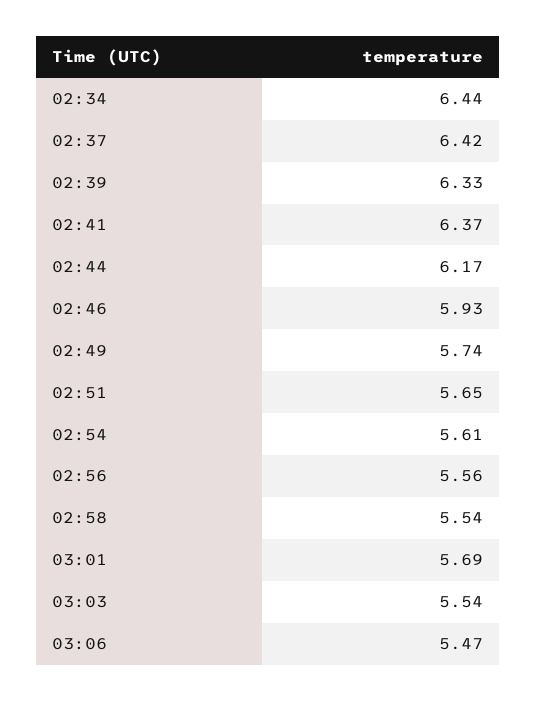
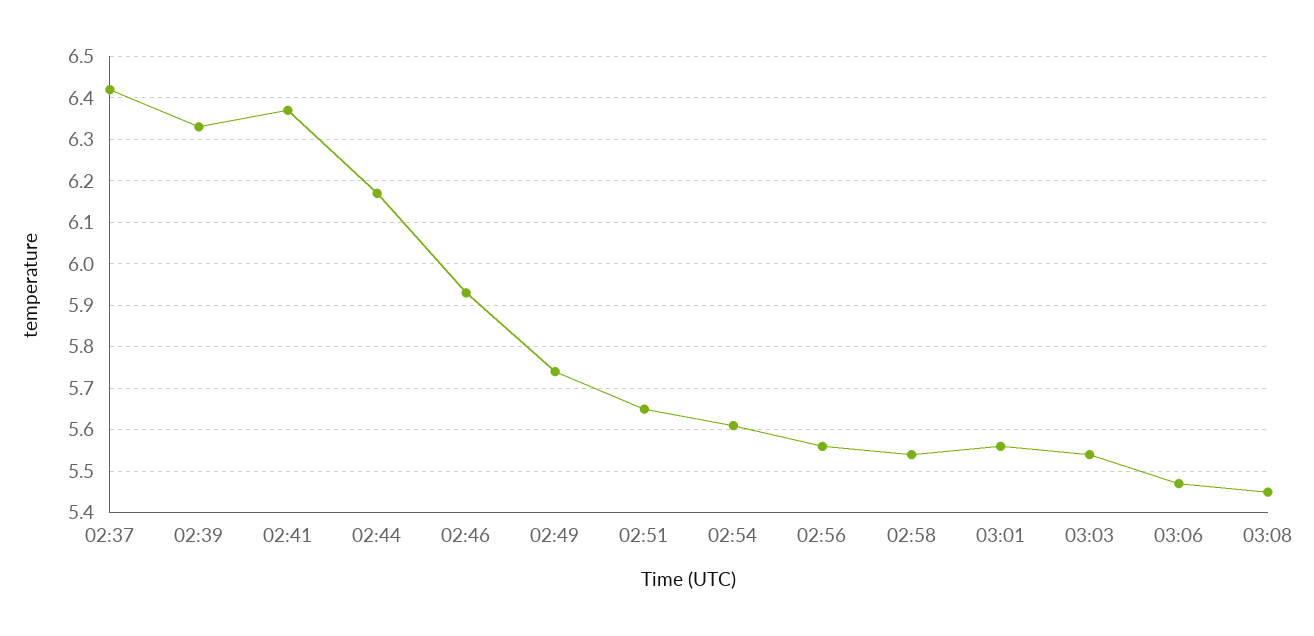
02:34: 6.44 -> none
03:01: 5.69 -> 5.55
03:08: none -> 5.45

